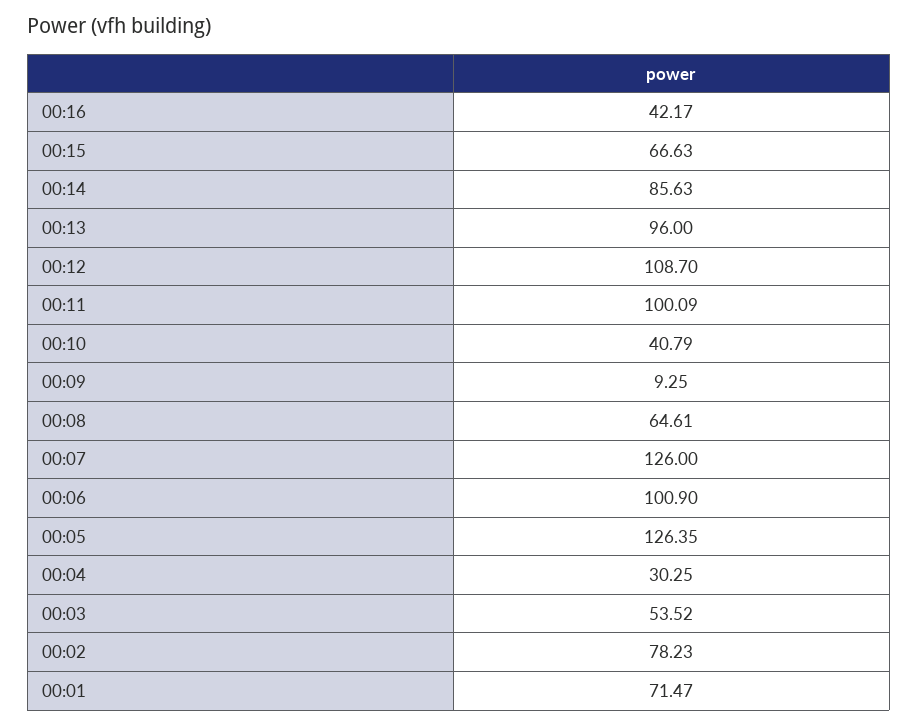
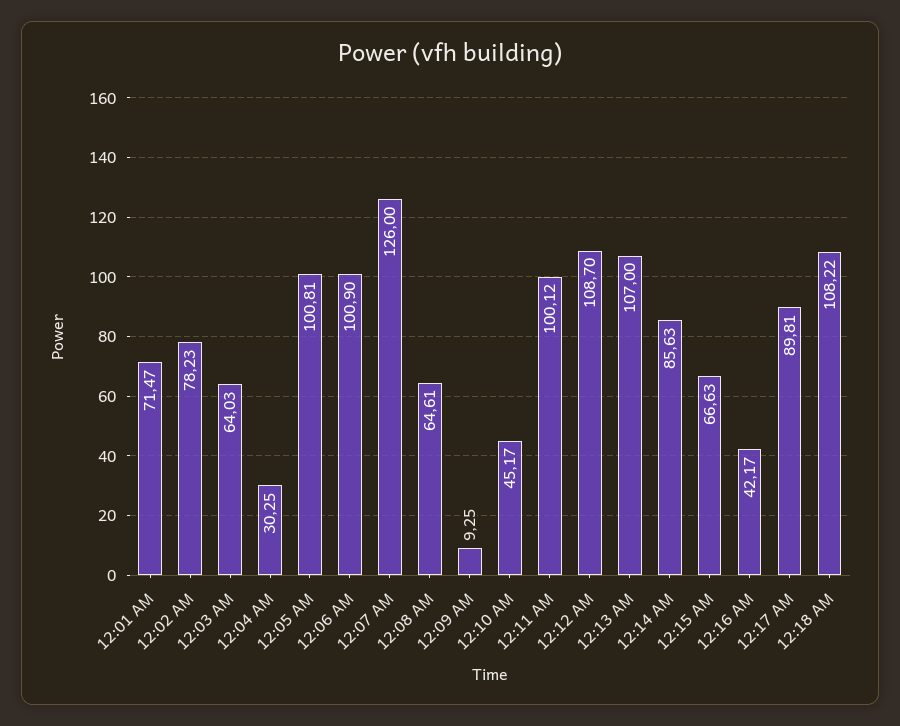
00:13: 96 -> 107
00:11: 100.09 -> 100.12
00:10: 40.79 -> 45.17
00:05: 126.35 -> 100.81
00:03: 53.52 -> 64.03
12:17 AM: none -> 89.81
12:18 AM: none -> 108.22

